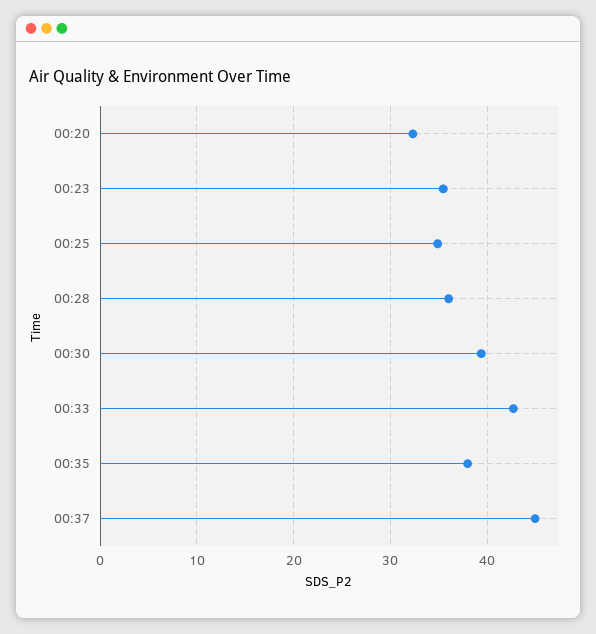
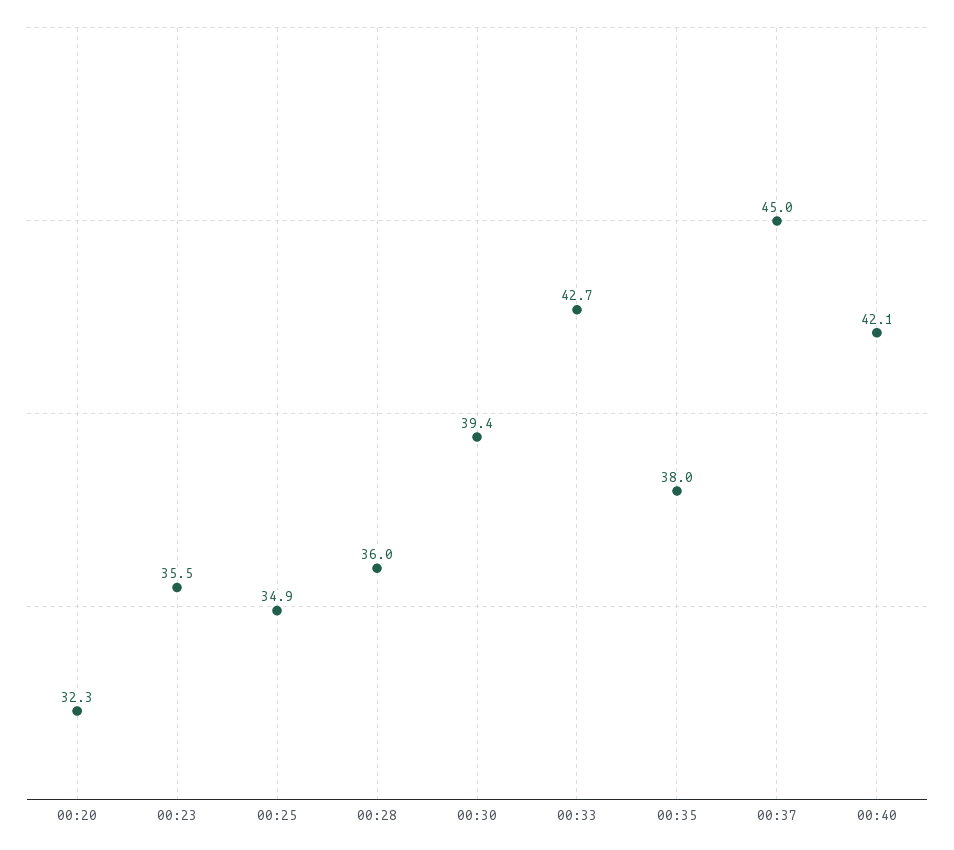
00:40: none -> 42.1

